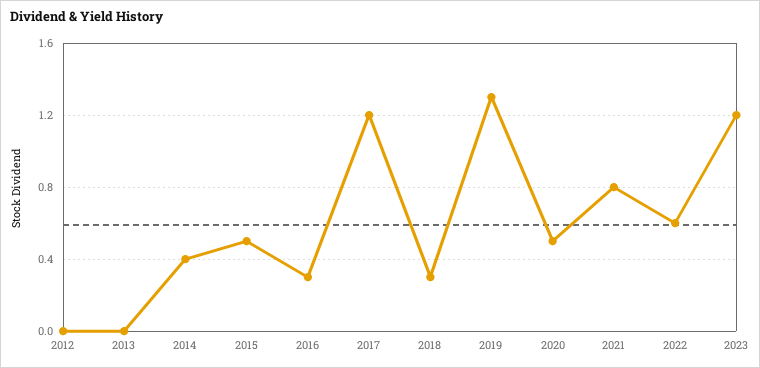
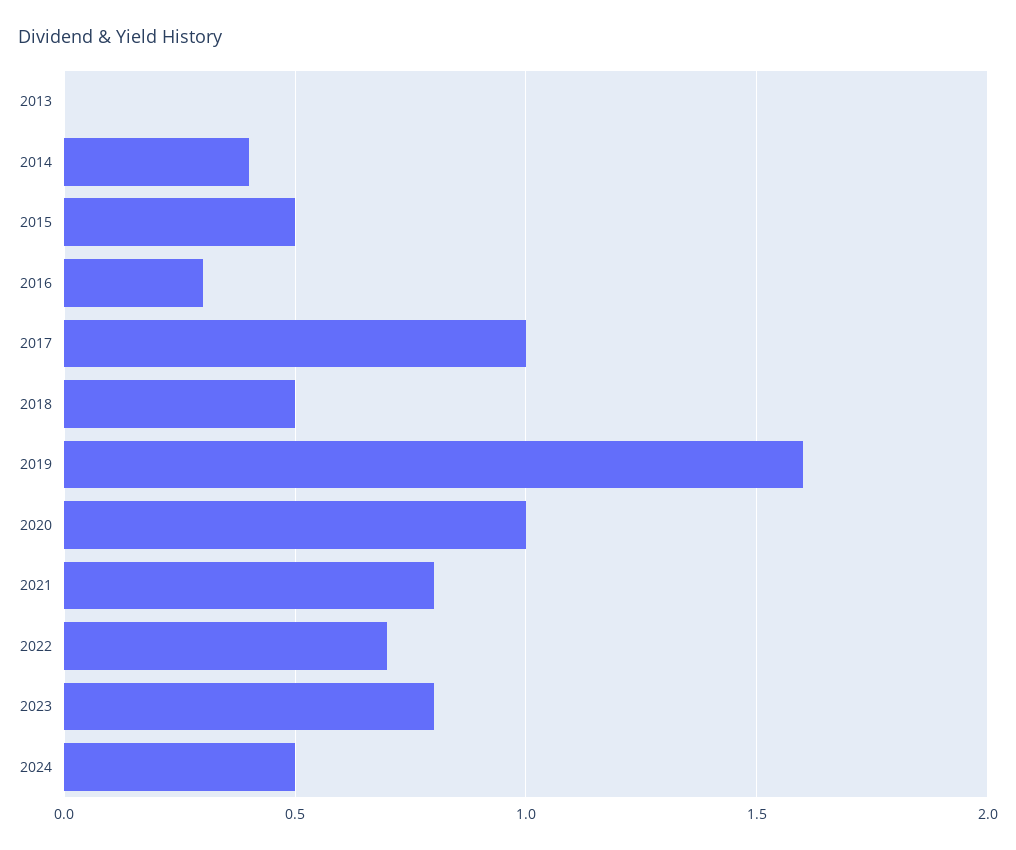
2012: 0 -> none
2017: 1.2 -> 1
2018: 0.3 -> 0.5
2019: 1.3 -> 1.6
2020: 0.5 -> 1
2022: 0.6 -> 0.7
2023: 1.2 -> 0.8
2024: none -> 0.5

